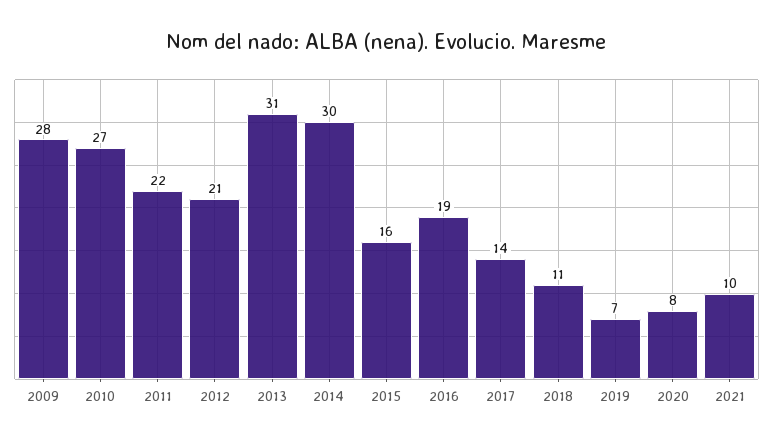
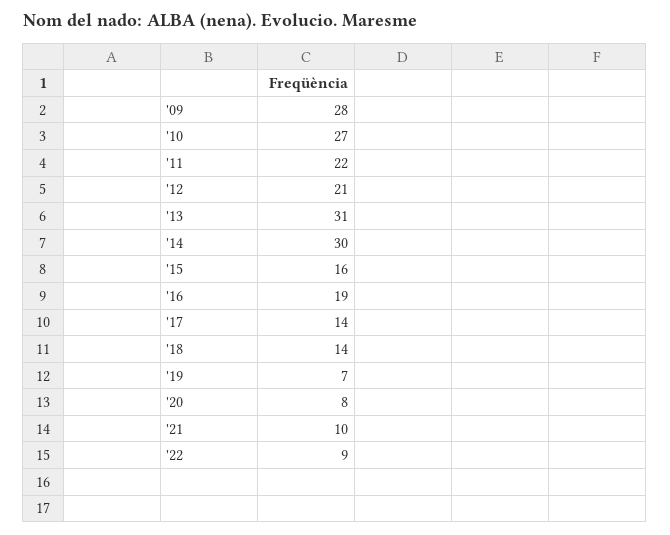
2018: 11 -> 14
'22: none -> 9

